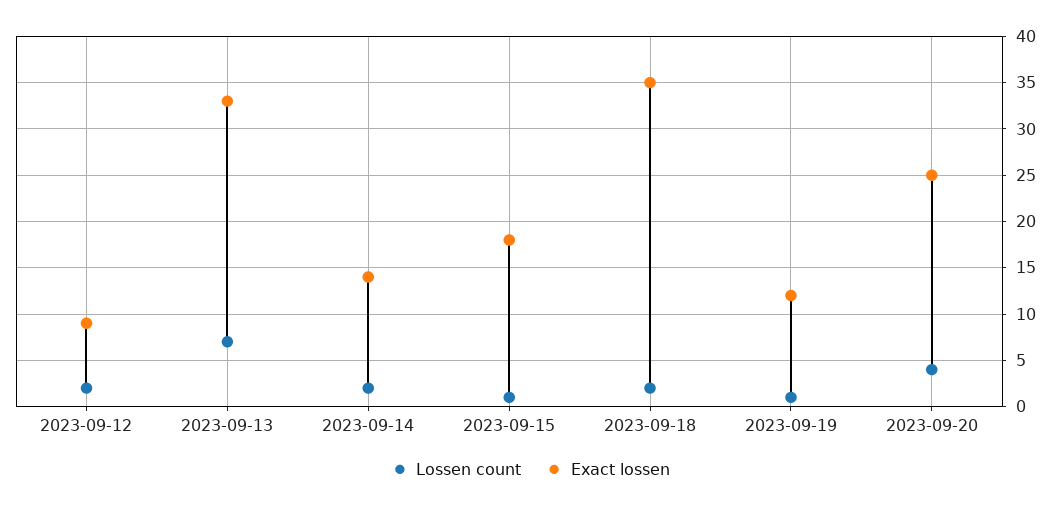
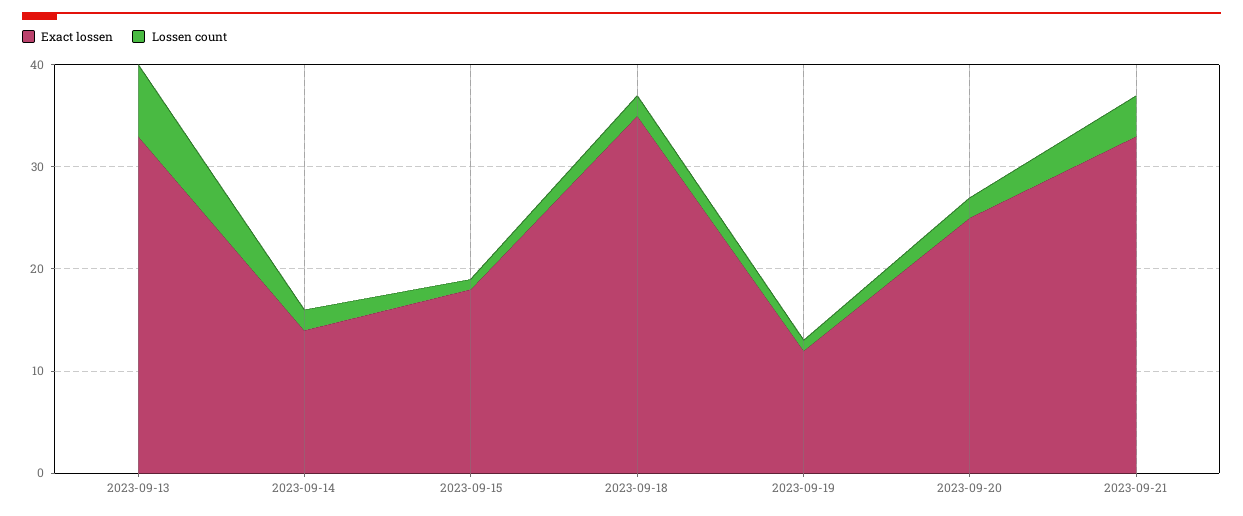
Lossen count, 2023-09-12: 2 -> none
Exact lossen, 2023-09-12: 9 -> none
Lossen count, 2023-09-20: 4 -> 2
Exact lossen, 2023-09-21: none -> 33
Lossen count, 2023-09-21: none -> 4

